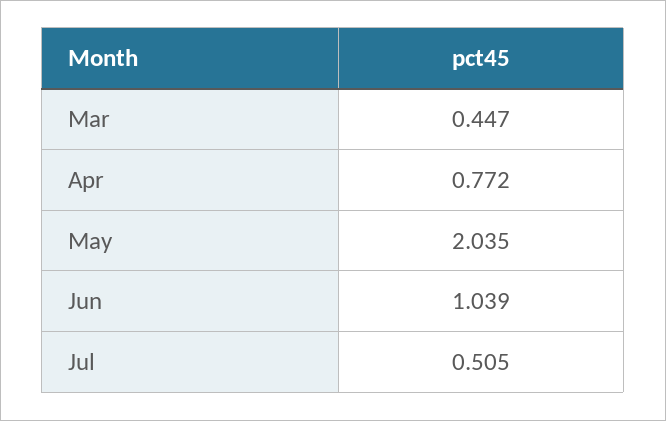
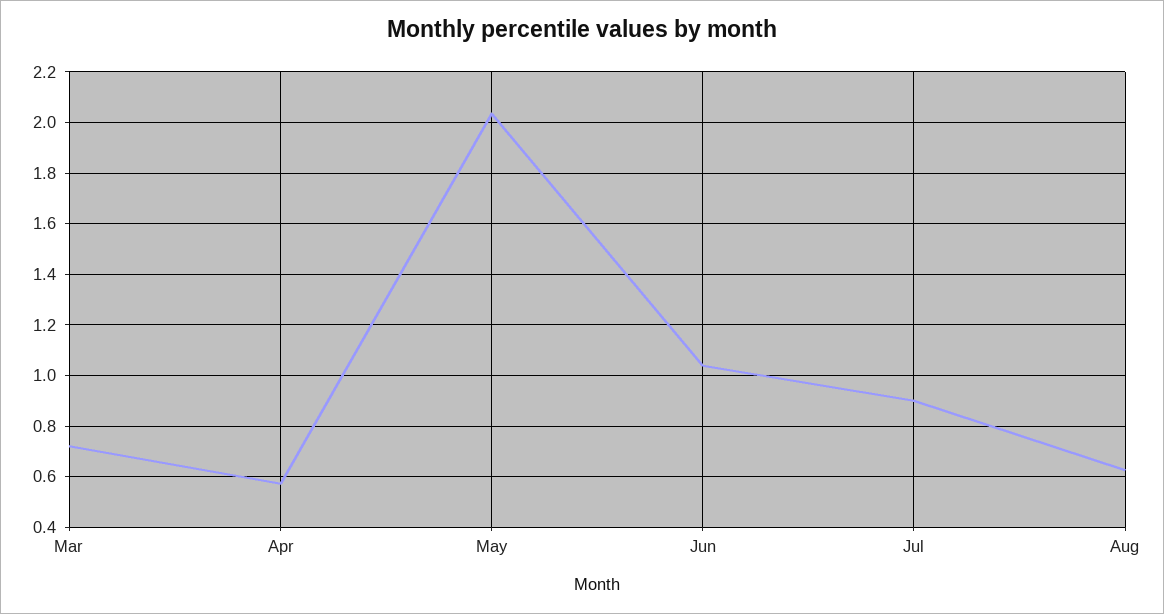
Mar: 0.447 -> 0.725
Apr: 0.772 -> 0.575
Jul: 0.505 -> 0.9
Aug: none -> 0.625

